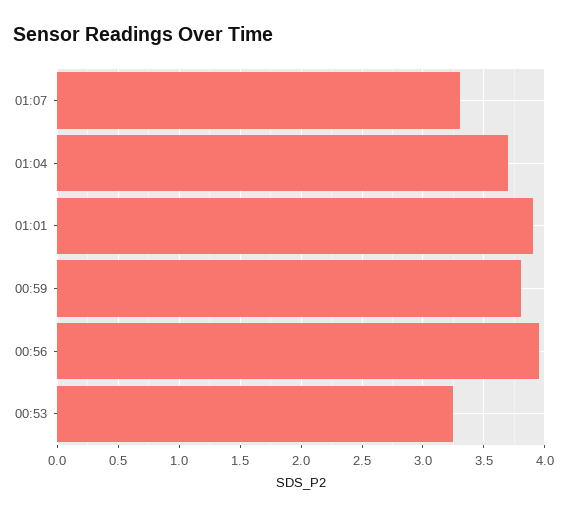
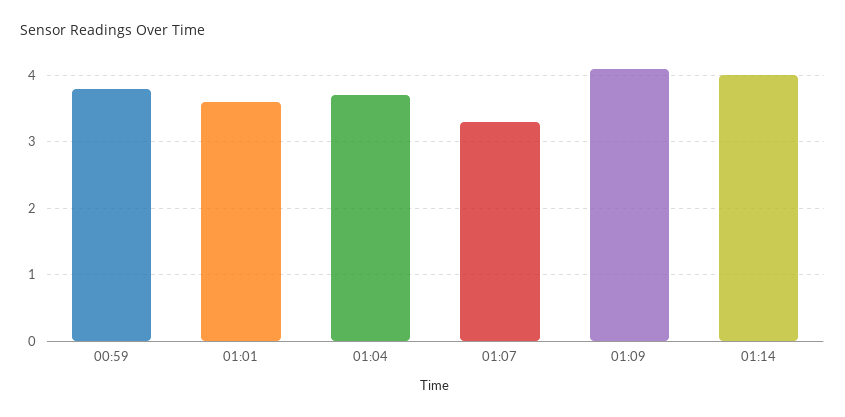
01:01: 3.9 -> 3.6
00:56: 3.95 -> none
00:53: 3.25 -> none
01:09: none -> 4.1
01:14: none -> 4

